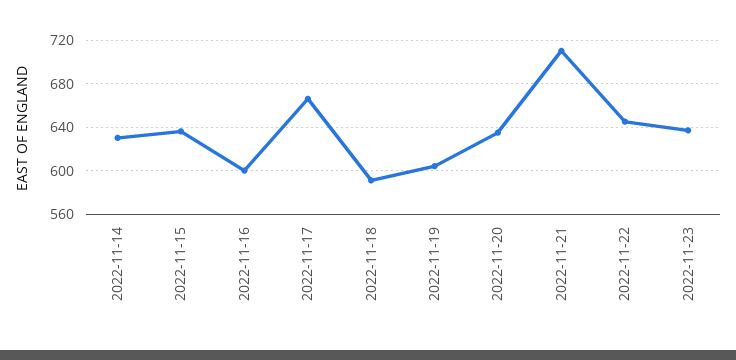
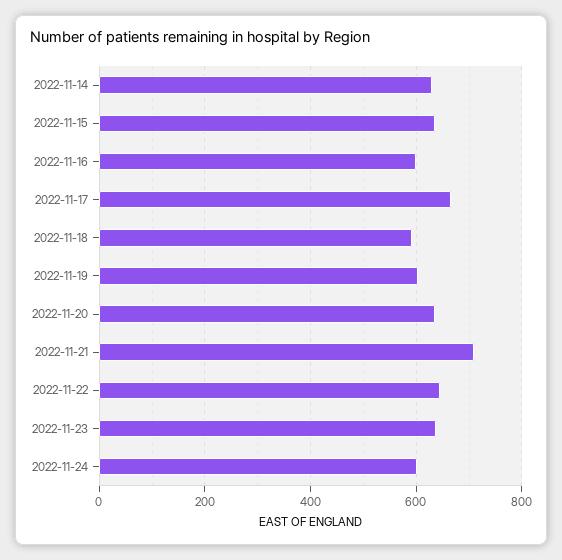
2022-11-24: none -> 600

